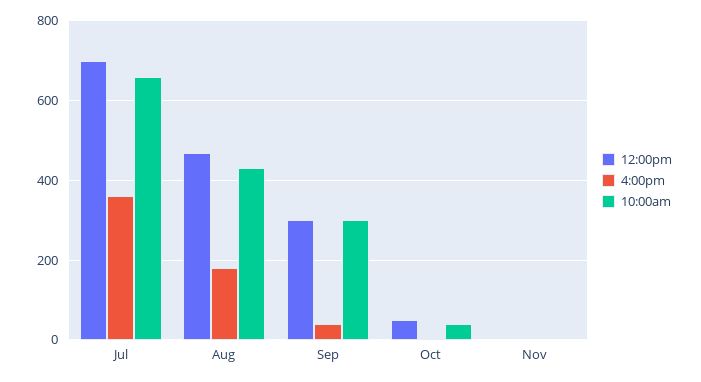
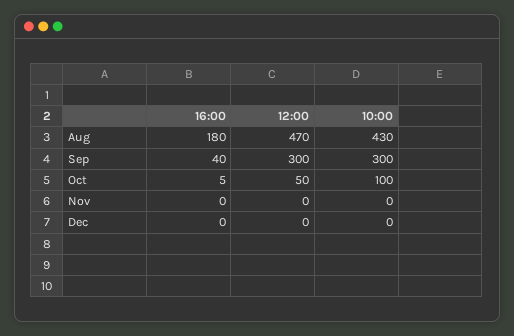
12:00pm, Jul: 700 -> none
4:00pm, Jul: 360 -> none
10:00am, Jul: 660 -> none
10:00am, Oct: 40 -> 100
4:00pm, Dec: none -> 0
12:00pm, Dec: none -> 0
10:00am, Dec: none -> 0

